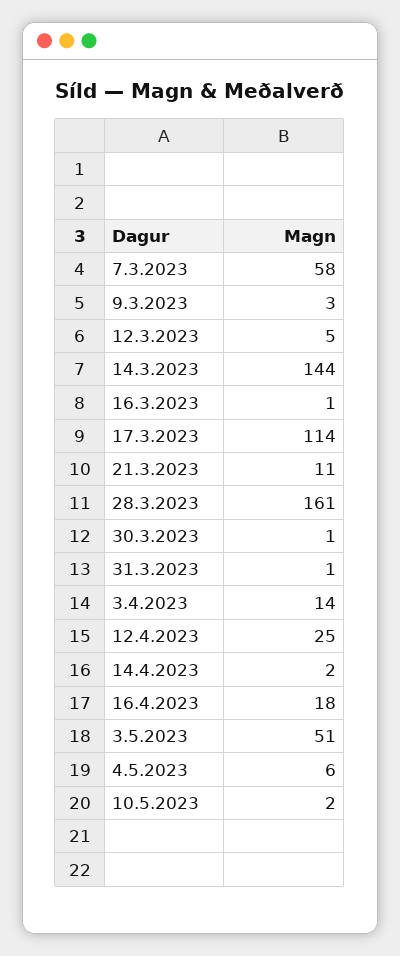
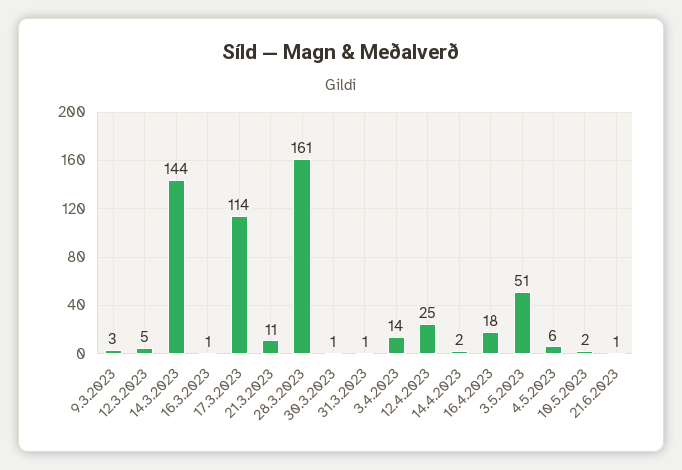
7.3.2023: 58 -> none
21.6.2023: none -> 1

